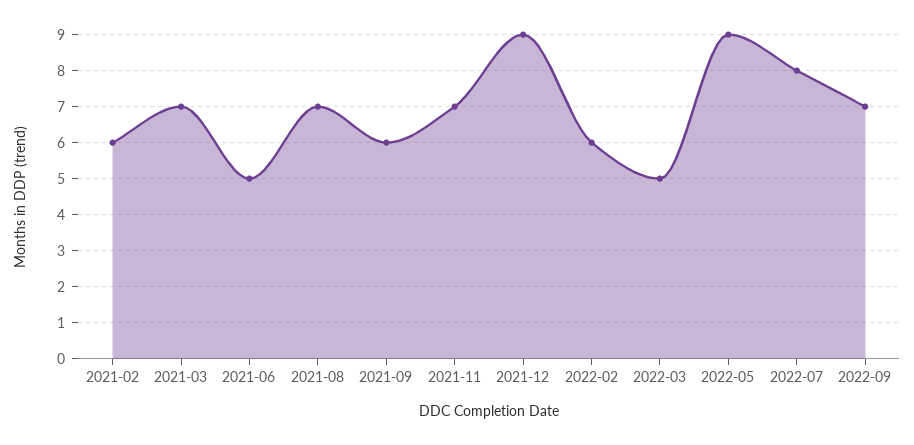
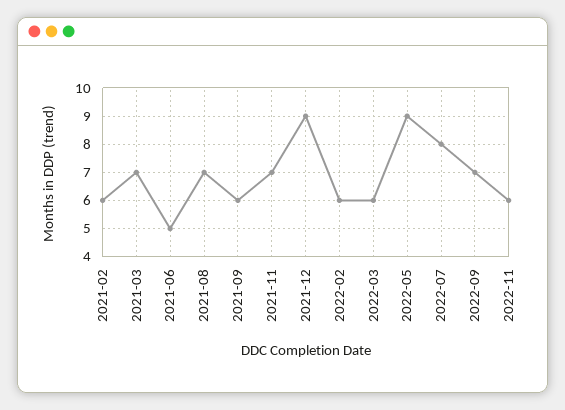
2022-03: 5 -> 6
2022-11: none -> 6

